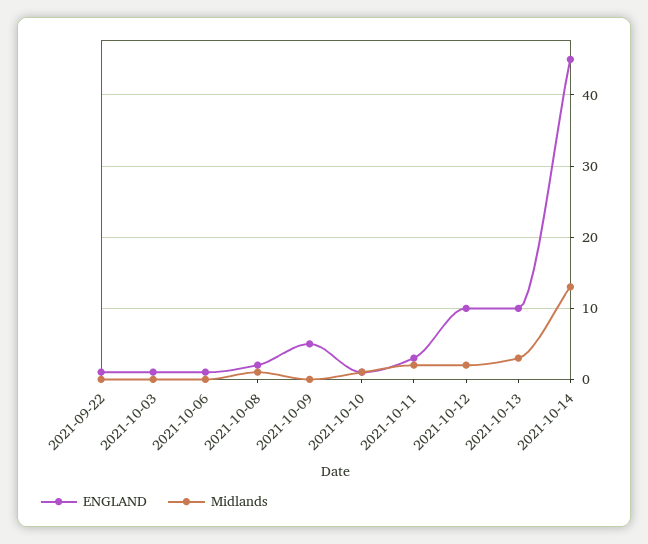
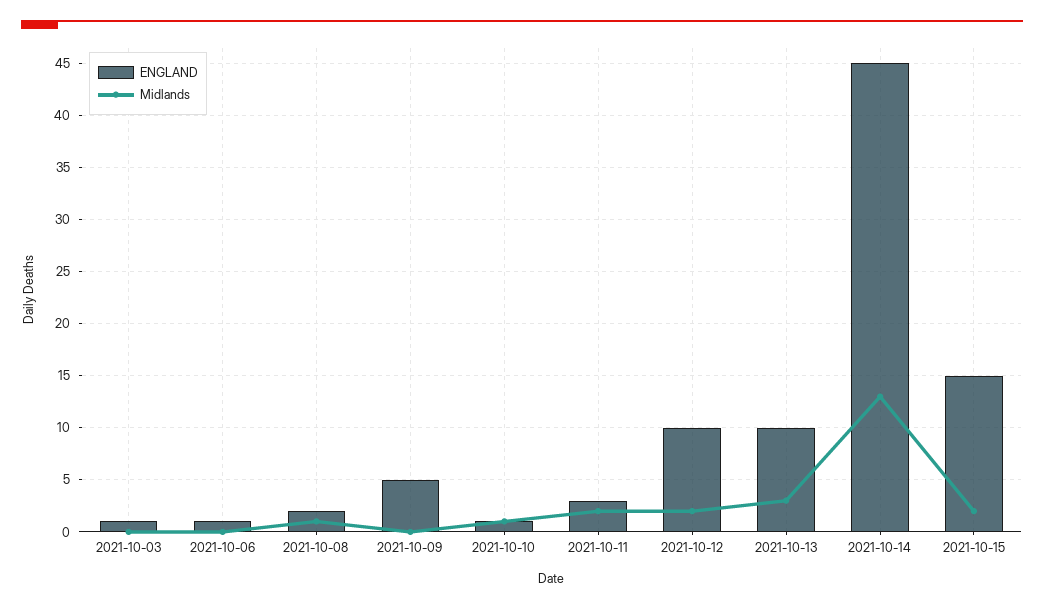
ENGLAND, 2021-09-22: 1 -> none
Midlands, 2021-09-22: 0 -> none
ENGLAND, 2021-10-15: none -> 15
Midlands, 2021-10-15: none -> 2

